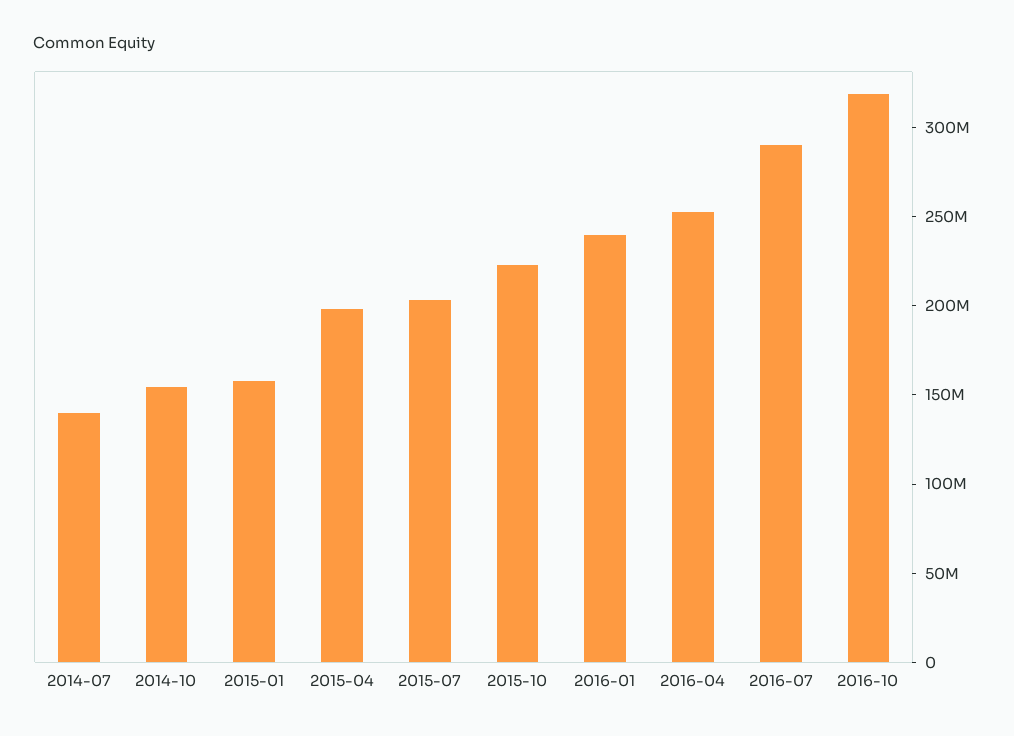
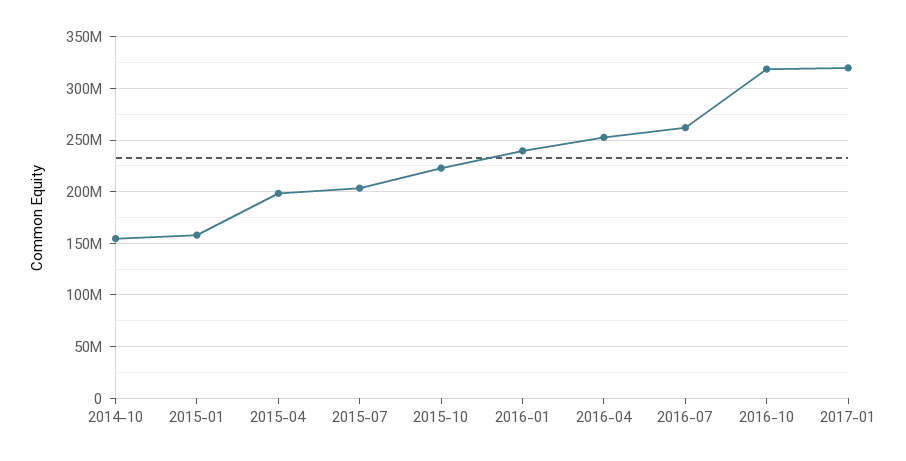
2014-07: 140000000 -> none
2016-07: 290000000 -> 260000000
2017-01: none -> 320000000

